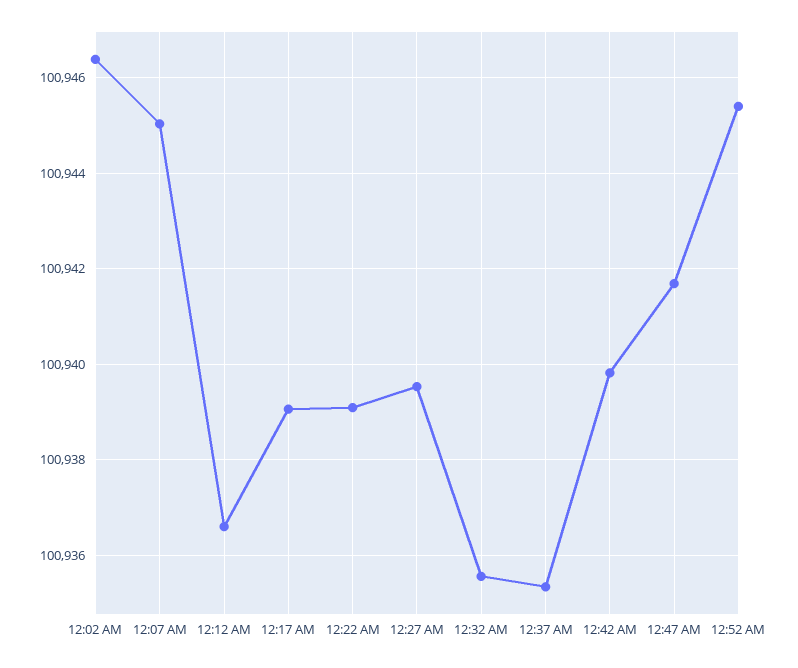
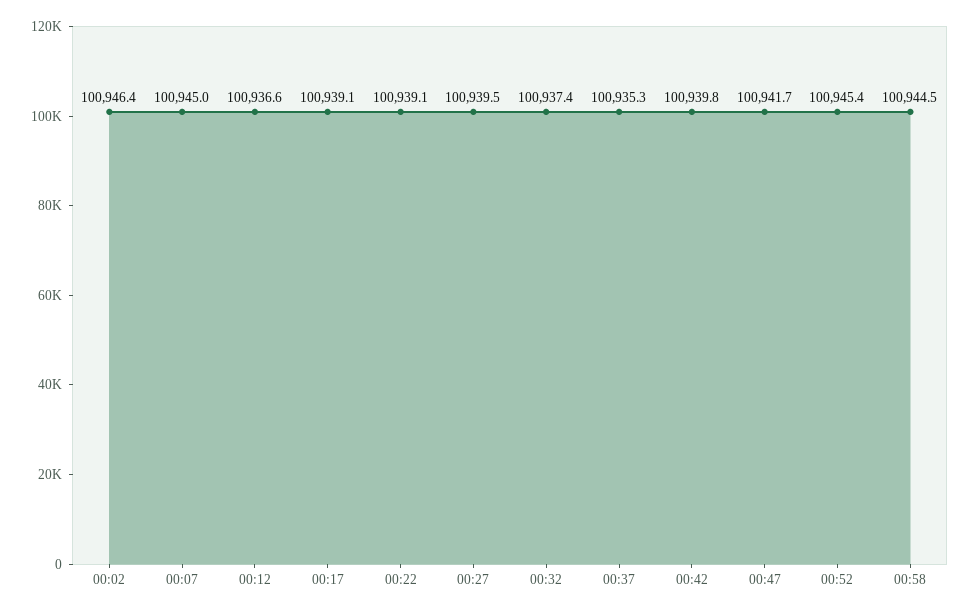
12:32 AM: 100935.6 -> 100937.4
00:58: none -> 100944.5

